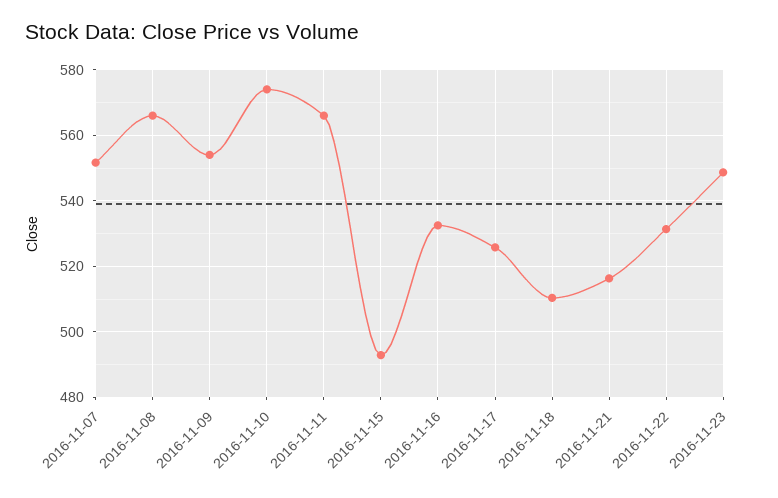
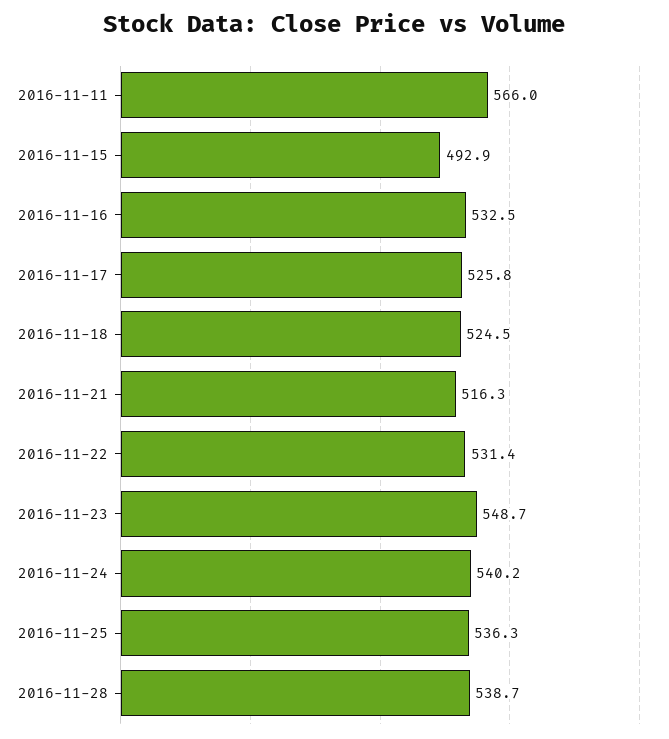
2016-11-07: 552 -> none
2016-11-08: 566 -> none
2016-11-09: 554 -> none
2016-11-10: 574 -> none
2016-11-18: 510 -> 524.5
2016-11-24: none -> 540.2
2016-11-25: none -> 536.3
2016-11-28: none -> 538.7

